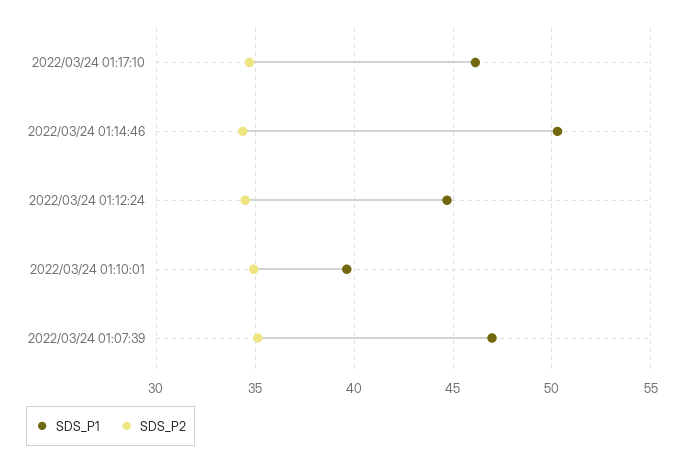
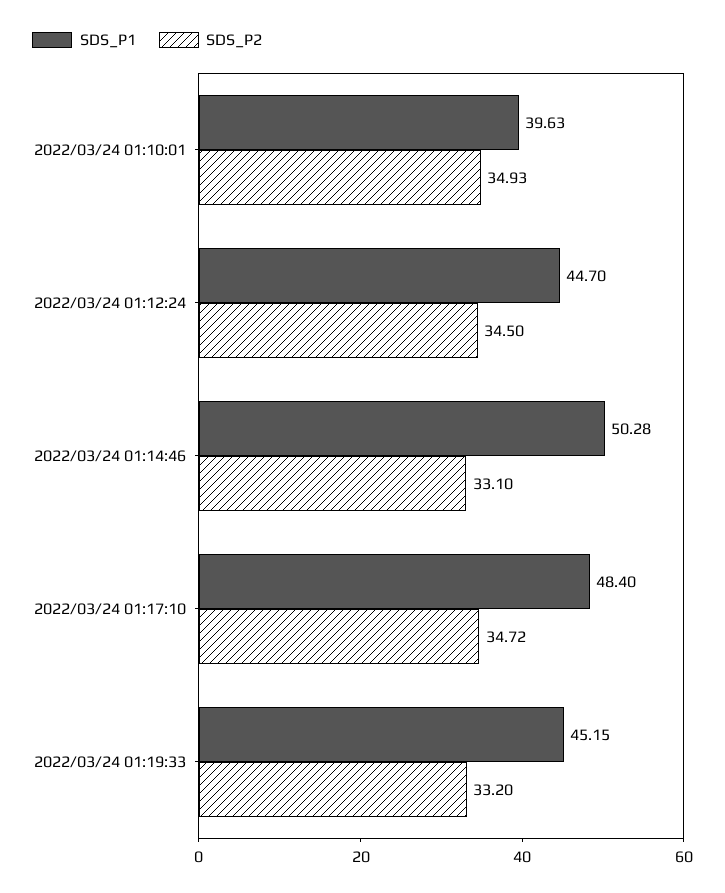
SDS_P1, 2022/03/24 01:17:10: 46 -> 48.4
SDS_P2, 2022/03/24 01:14:46: 34.5 -> 33.1
SDS_P1, 2022/03/24 01:07:39: 47 -> none
SDS_P2, 2022/03/24 01:07:39: 35 -> none
SDS_P1, 2022/03/24 01:19:33: none -> 45.15
SDS_P2, 2022/03/24 01:19:33: none -> 33.2

